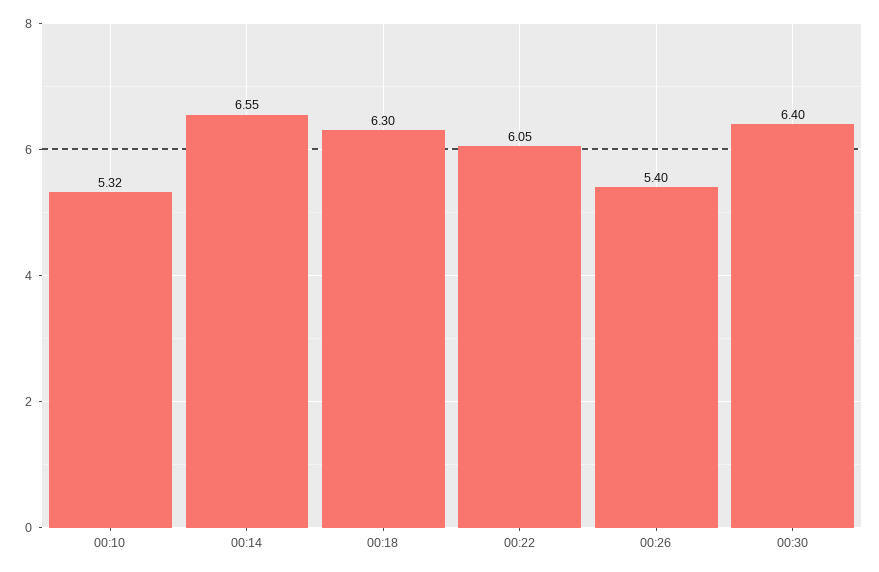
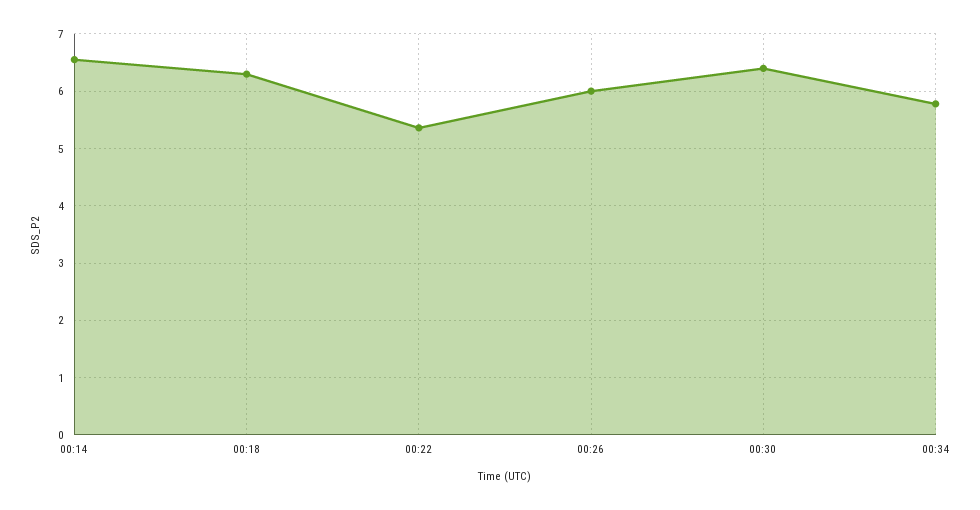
00:10: 5.32 -> none
00:22: 6.05 -> 5.4
00:26: 5.4 -> 6
00:34: none -> 5.8

